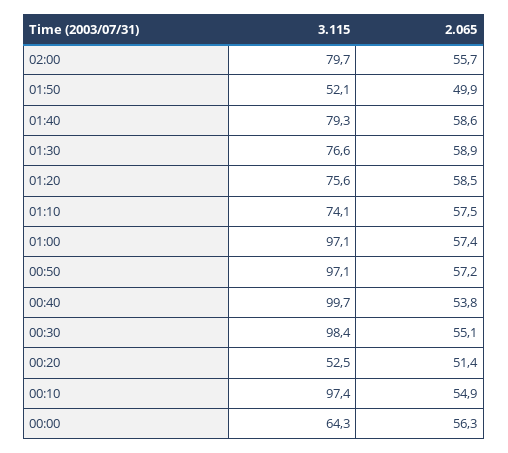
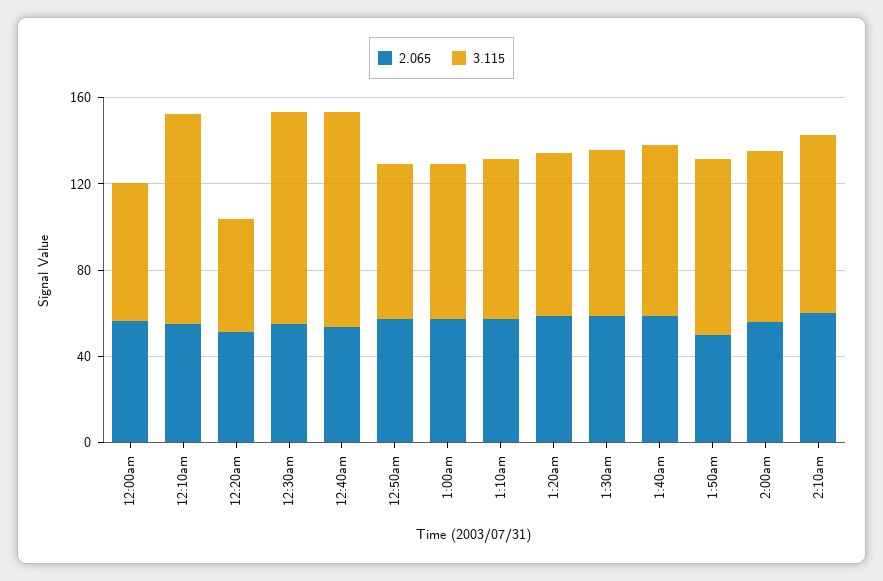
3.115, 01:50: 52.1 -> 80
3.115, 01:00: 97.1 -> 70
3.115, 00:50: 97.1 -> 70
2.065, 2:10am: none -> 60
3.115, 2:10am: none -> 80

